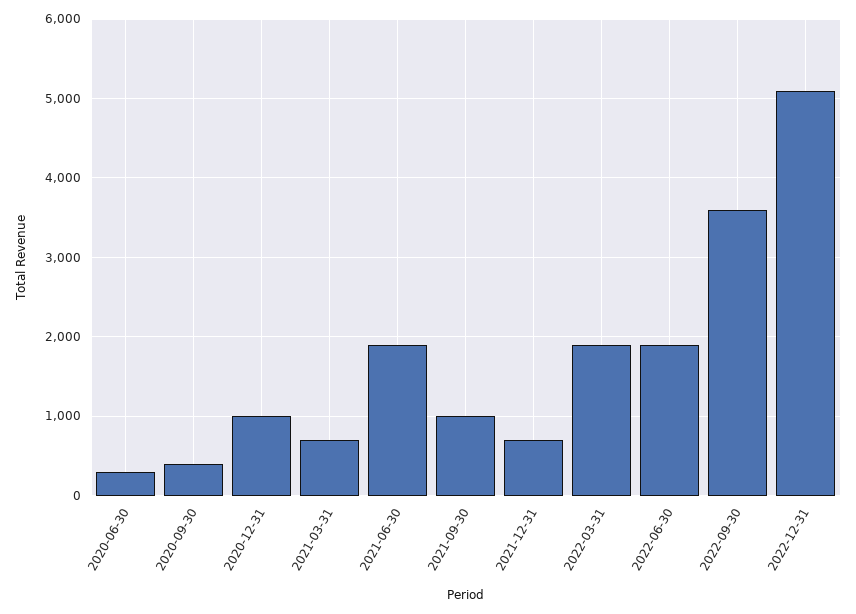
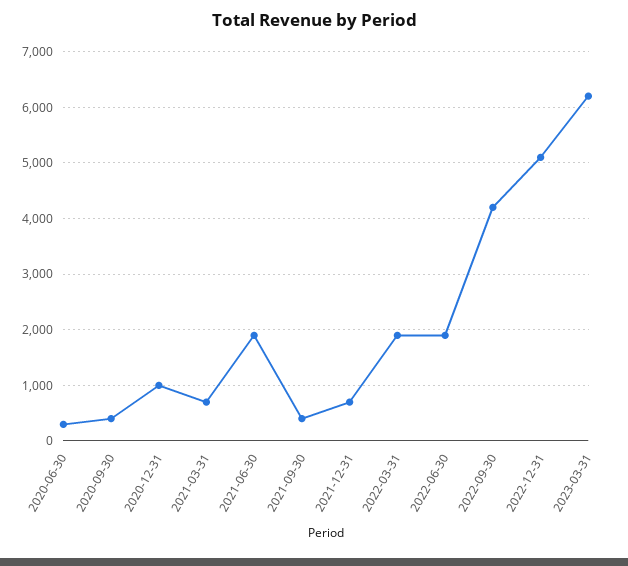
2021-09-30: 1000 -> 400
2022-09-30: 3600 -> 4200
2023-03-31: none -> 6200

